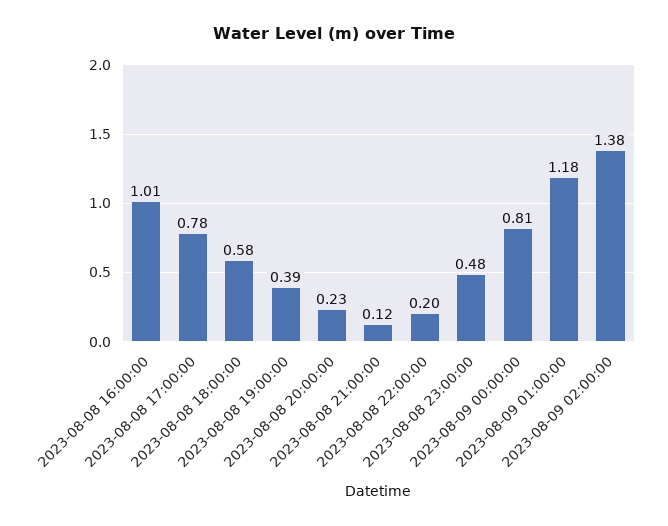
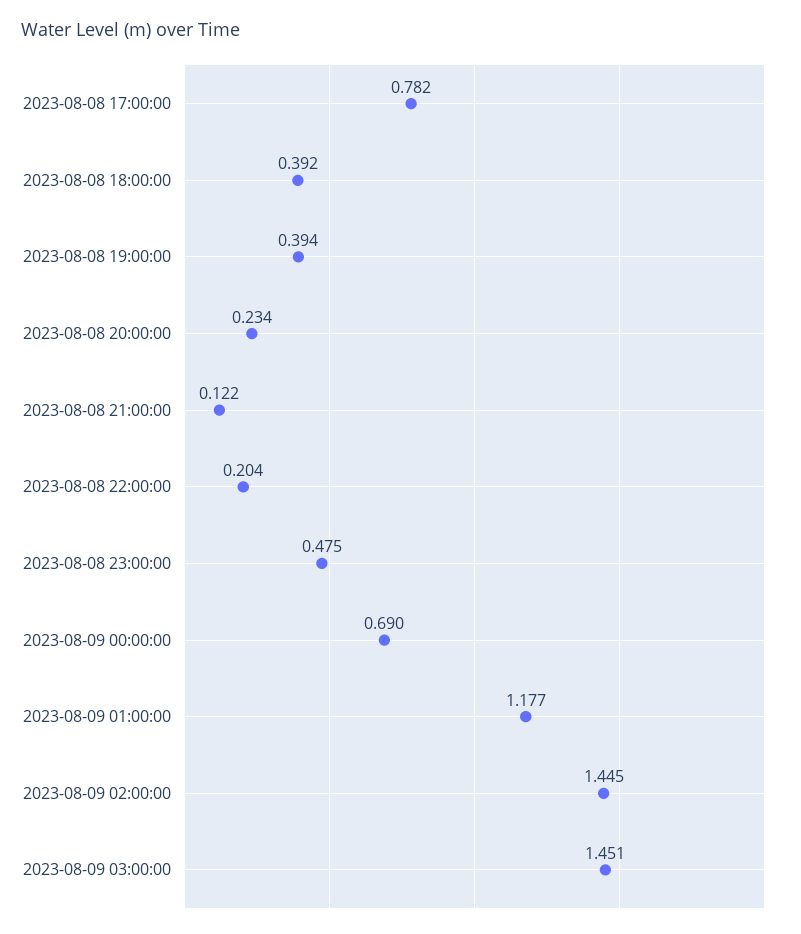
2023-08-08 16:00:00: 1.01 -> none
2023-08-08 18:00:00: 0.58 -> 0.392
2023-08-09 00:00:00: 0.81 -> 0.69
2023-08-09 02:00:00: 1.38 -> 1.445
2023-08-09 03:00:00: none -> 1.451

